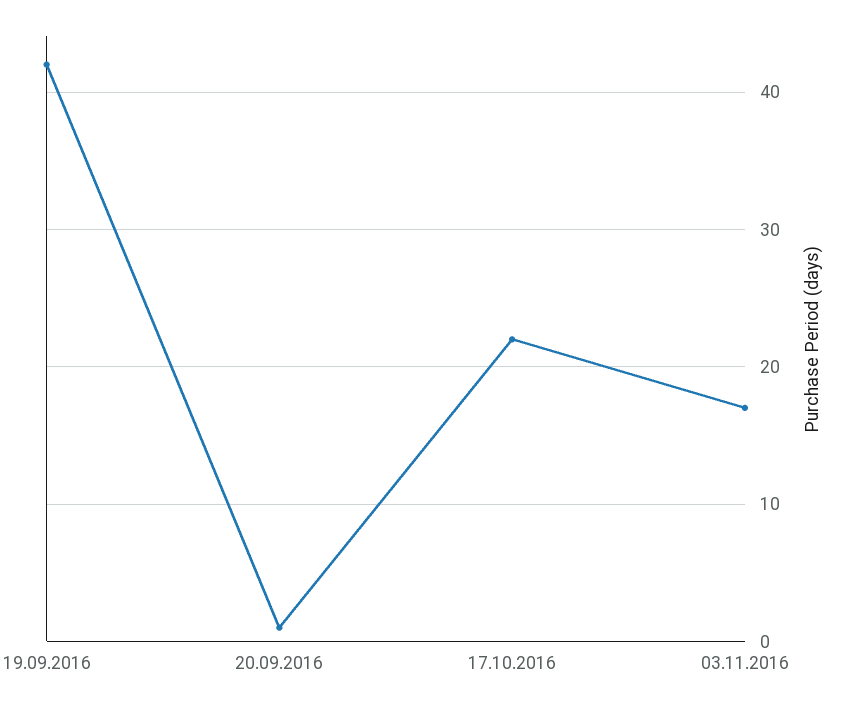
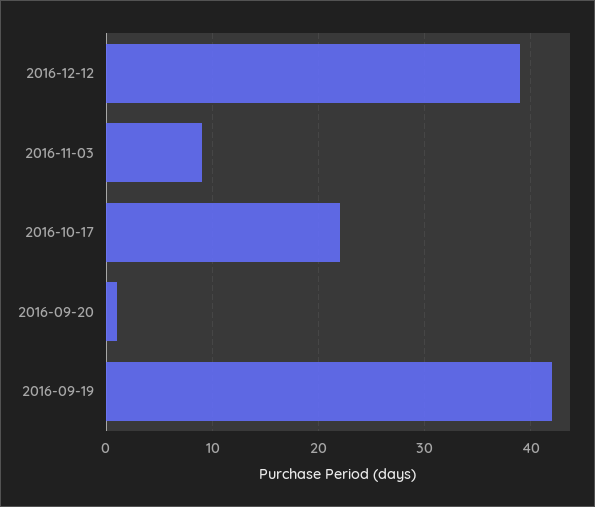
03.11.2016: 17 -> 9
2016-12-12: none -> 39

